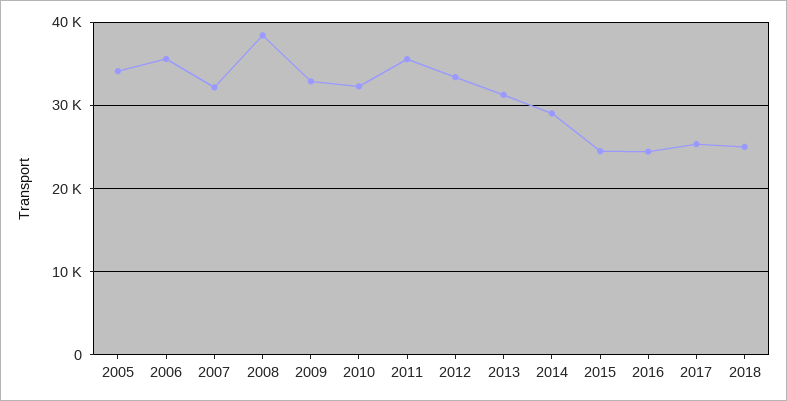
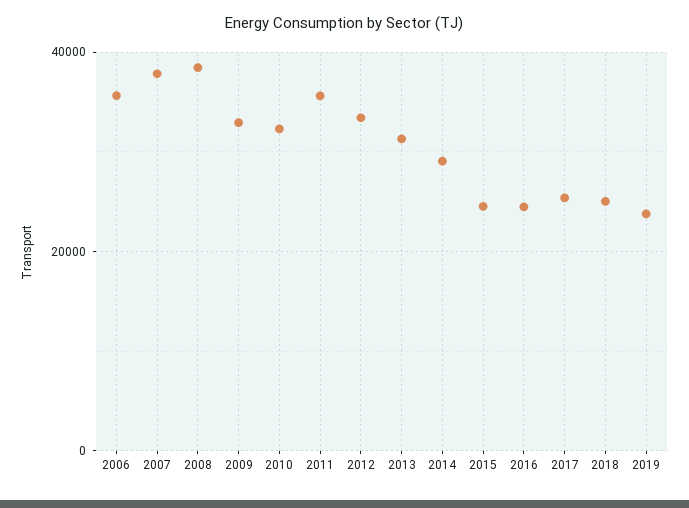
2005: 34000 -> none
2007: 32000 -> 38000
2019: none -> 24000

